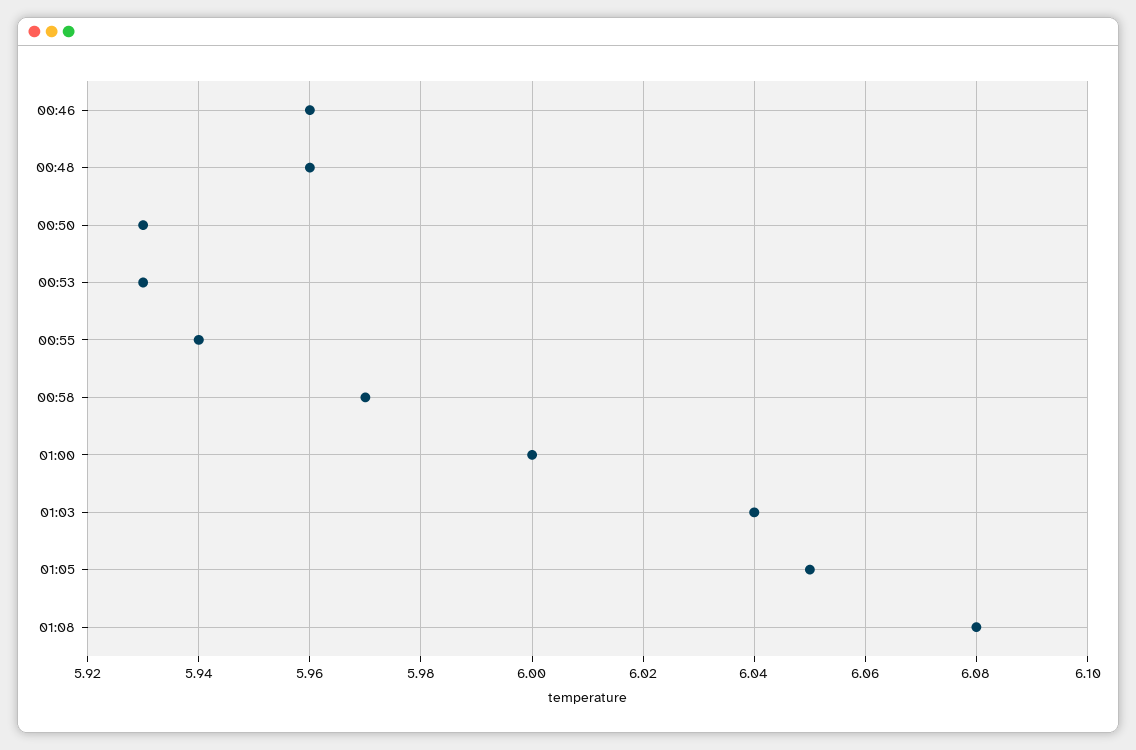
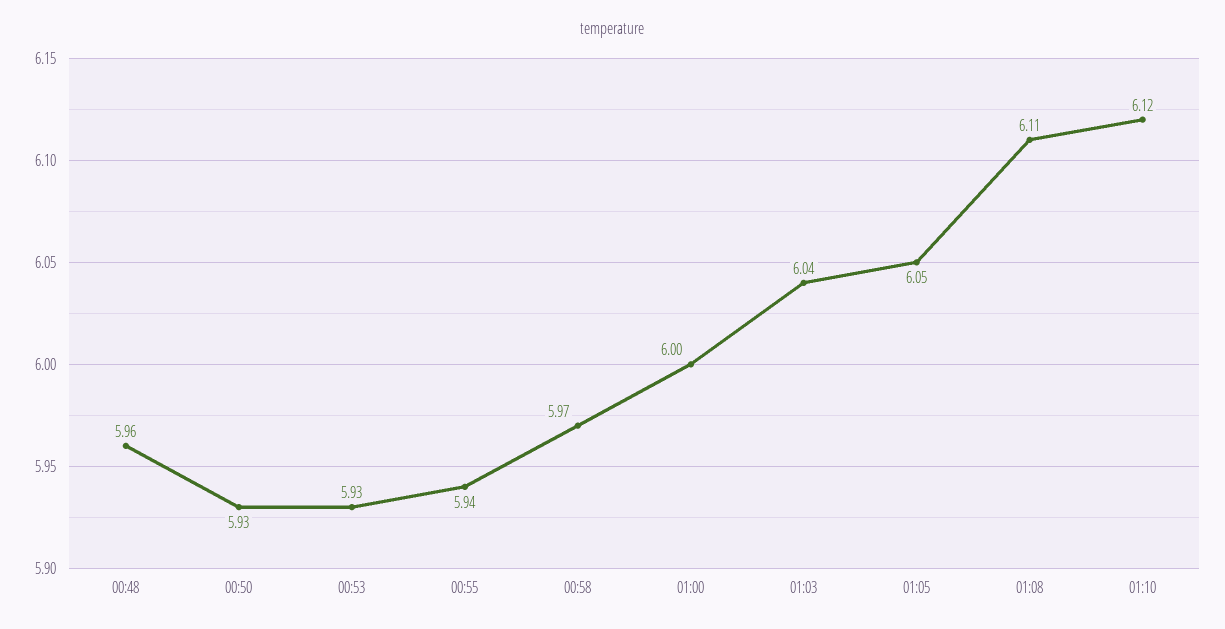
00:46: 5.96 -> none
01:08: 6.08 -> 6.11
01:10: none -> 6.12

